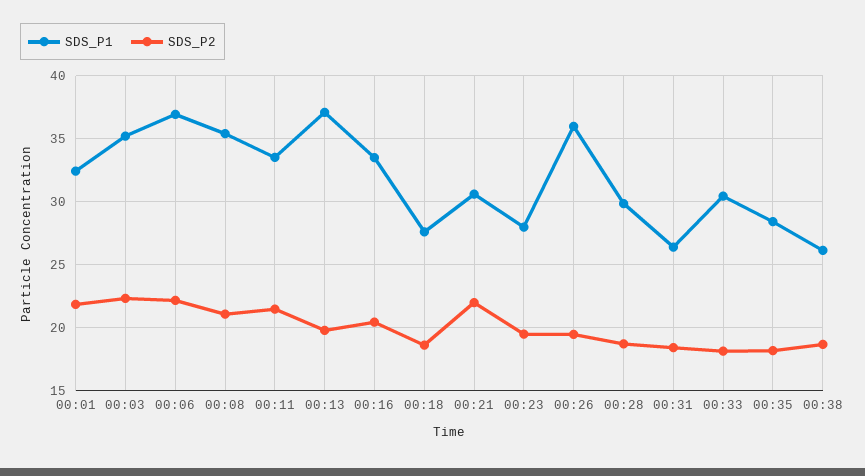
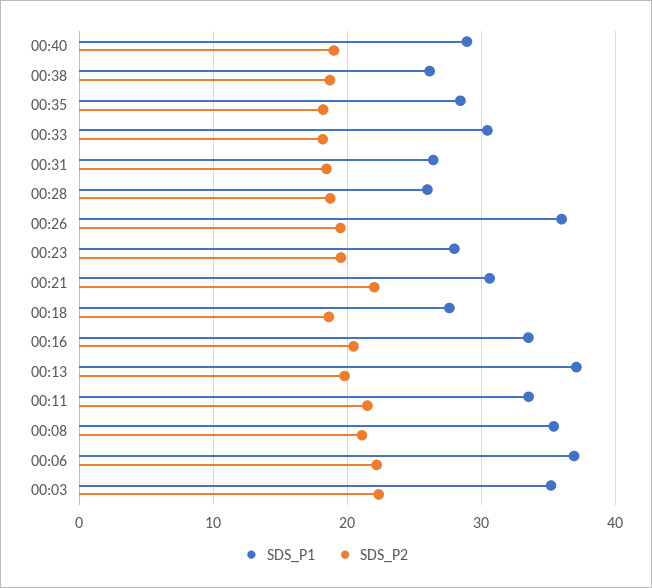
SDS_P1, 00:01: 32.5 -> none
SDS_P2, 00:01: 22 -> none
SDS_P1, 00:28: 30 -> 26
SDS_P1, 00:40: none -> 29
SDS_P2, 00:40: none -> 19

